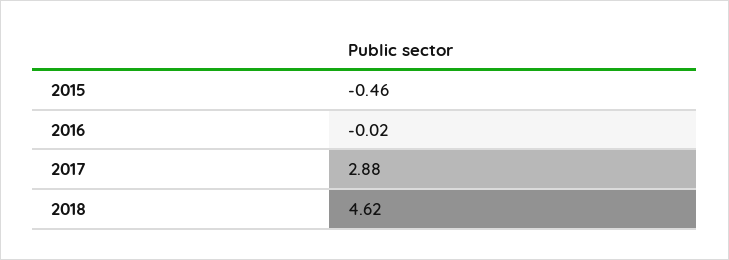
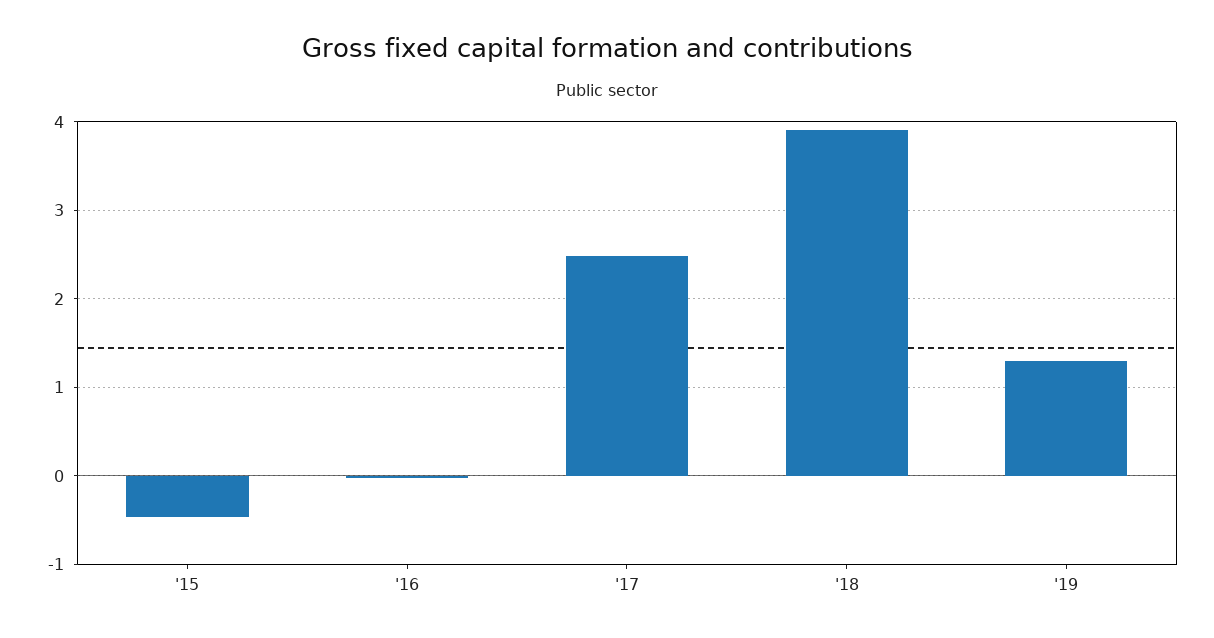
2017: 2.88 -> 2.5
2018: 4.62 -> 3.9
'19: none -> 1.3

